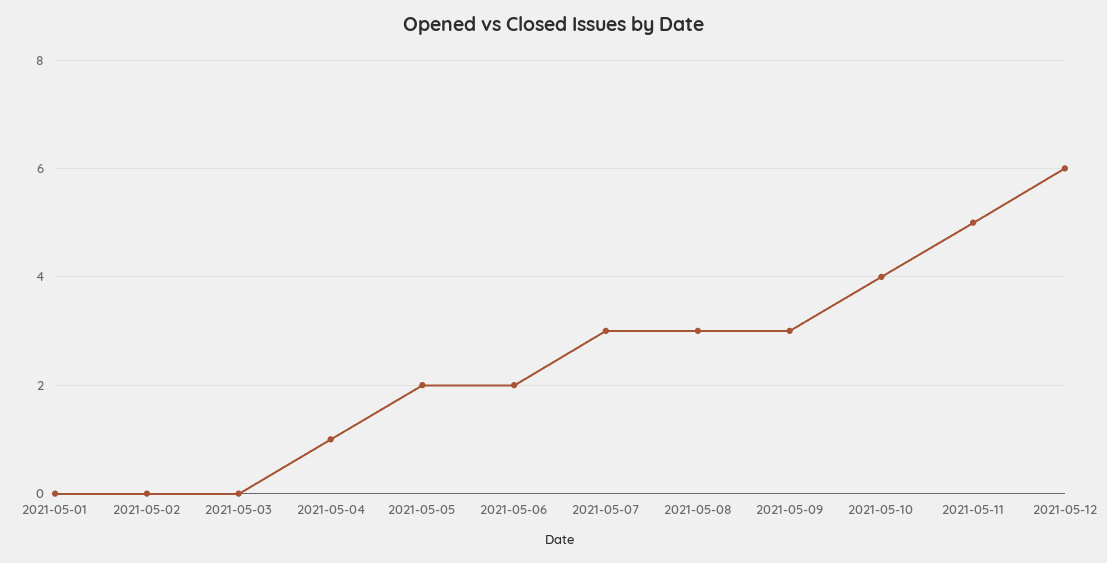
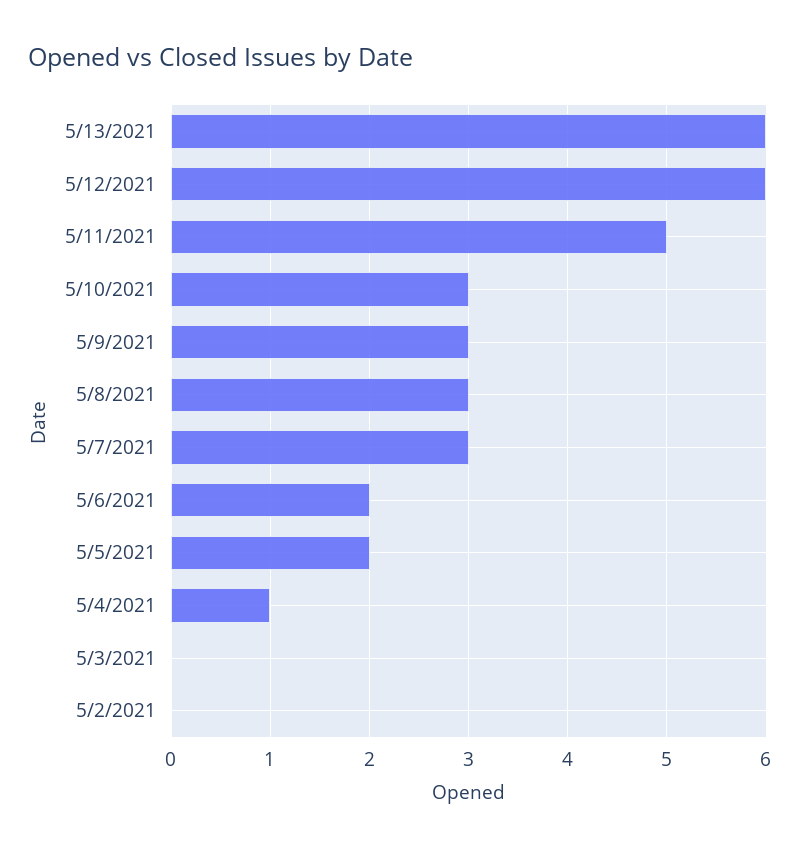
2021-05-01: 0 -> none
2021-05-10: 4 -> 3
5/13/2021: none -> 6

